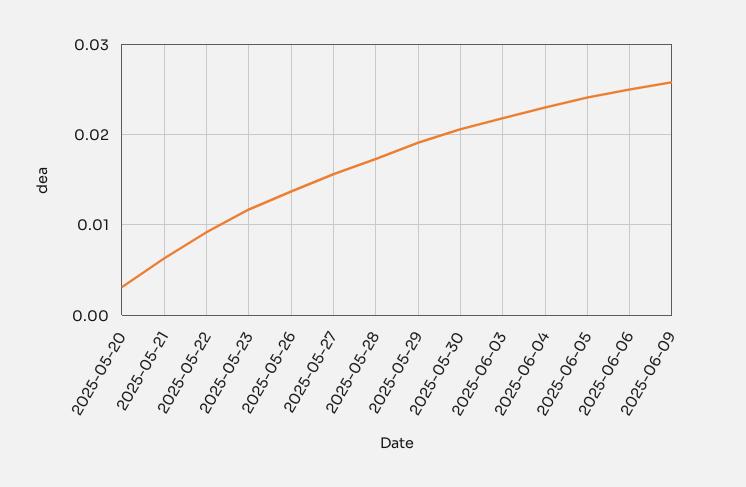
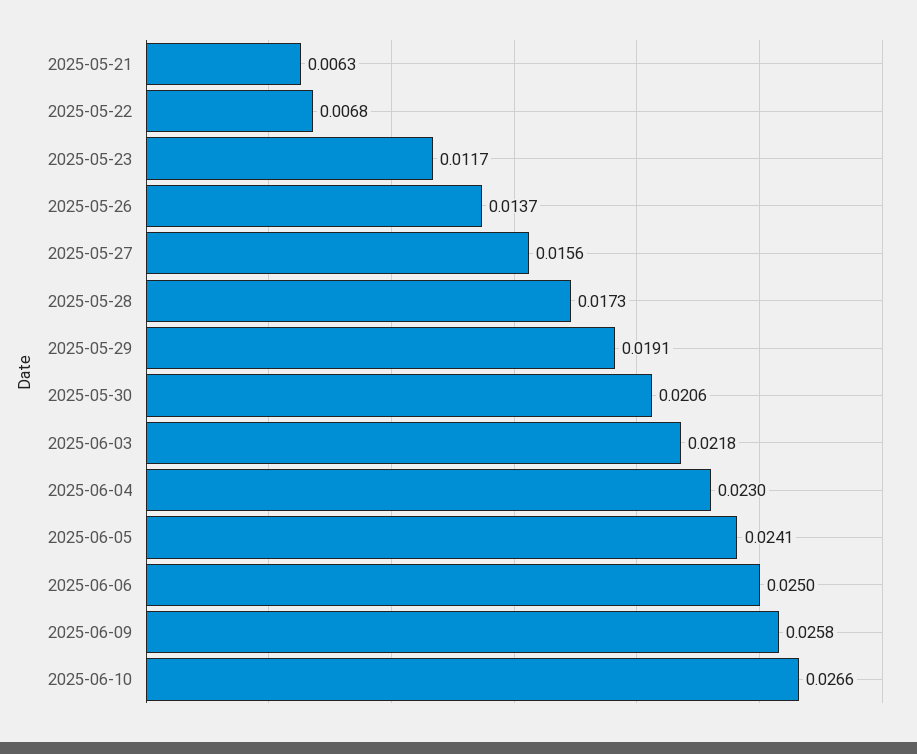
2025-05-20: 0.003 -> none
2025-05-22: 0.009 -> 0.0068
2025-06-10: none -> 0.0266

